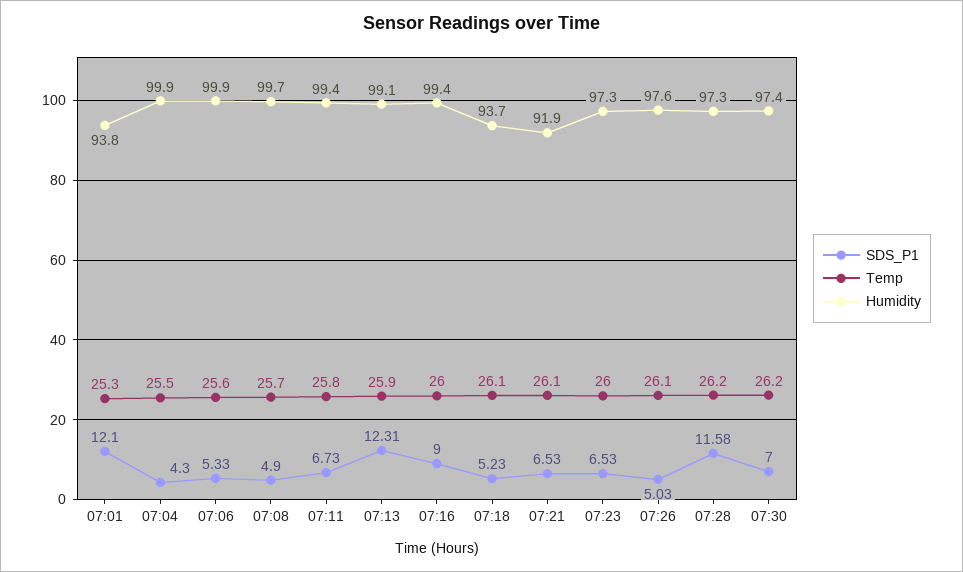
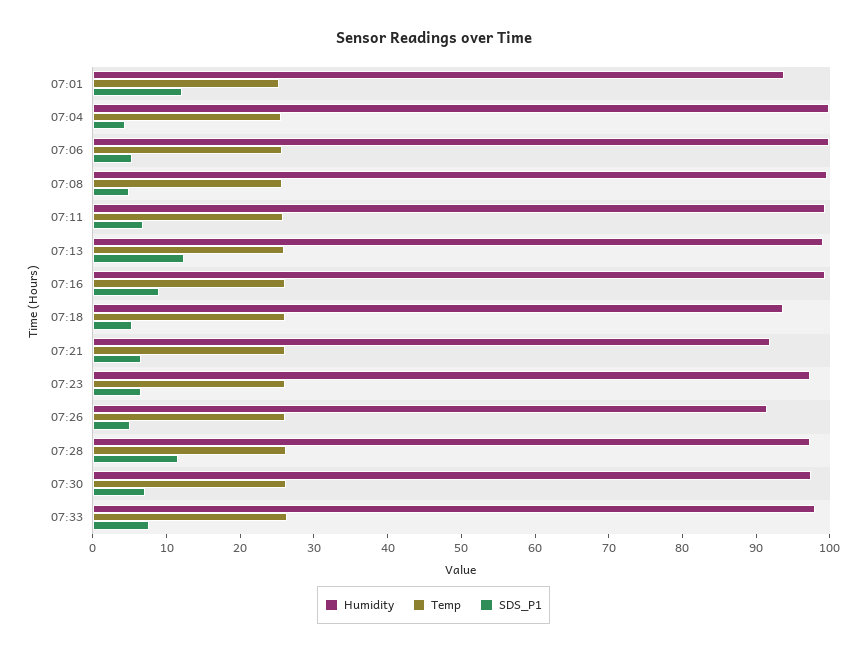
Humidity, 07:26: 97.6 -> 92
Humidity, 07:33: none -> 98
Temp, 07:33: none -> 26
SDS_P1, 07:33: none -> 8

